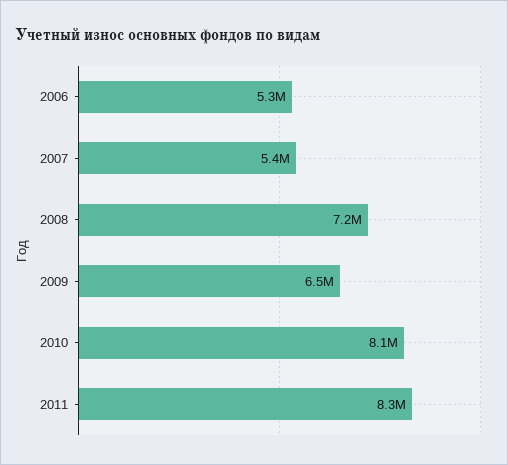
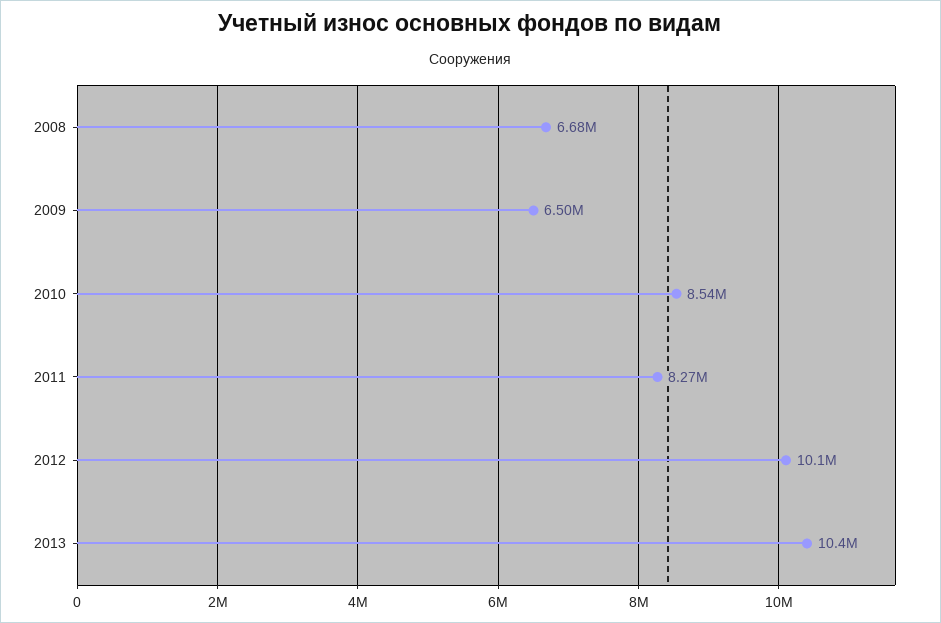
2006: 5300000 -> none
2007: 5400000 -> none
2008: 7200000 -> 6680000
2010: 8100000 -> 8540000
2012: none -> 10100000
2013: none -> 10400000

